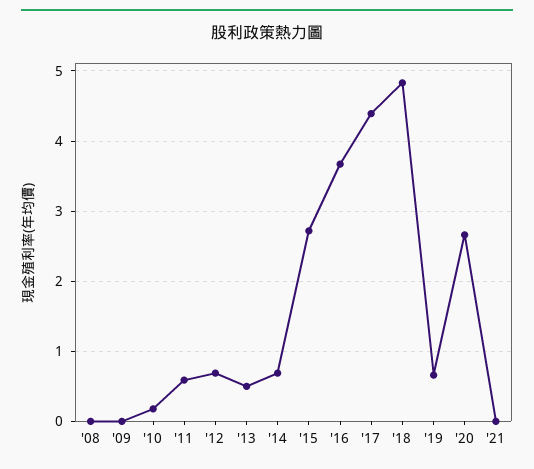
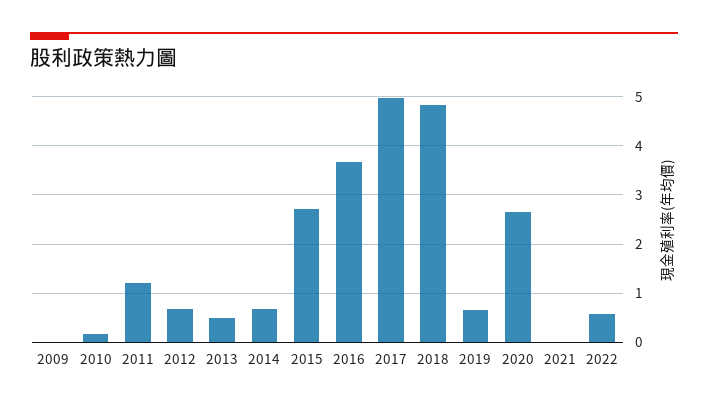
'08: 0 -> none
'11: 0.6 -> 1.2
'17: 4.4 -> 5
2022: none -> 0.6

